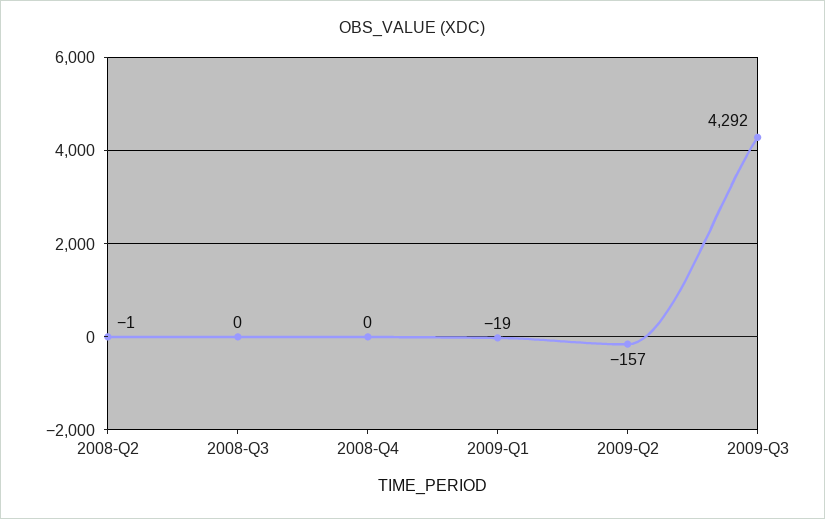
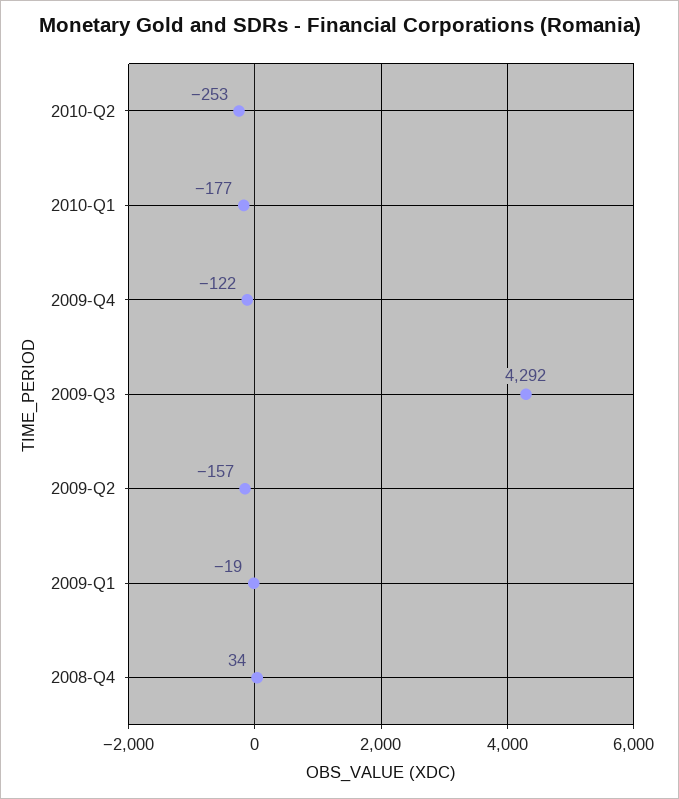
2008-Q2: -1 -> none
2008-Q3: 0 -> none
2008-Q4: 0 -> 34
2010-Q2: none -> -253
2010-Q1: none -> -177
2009-Q4: none -> -122

